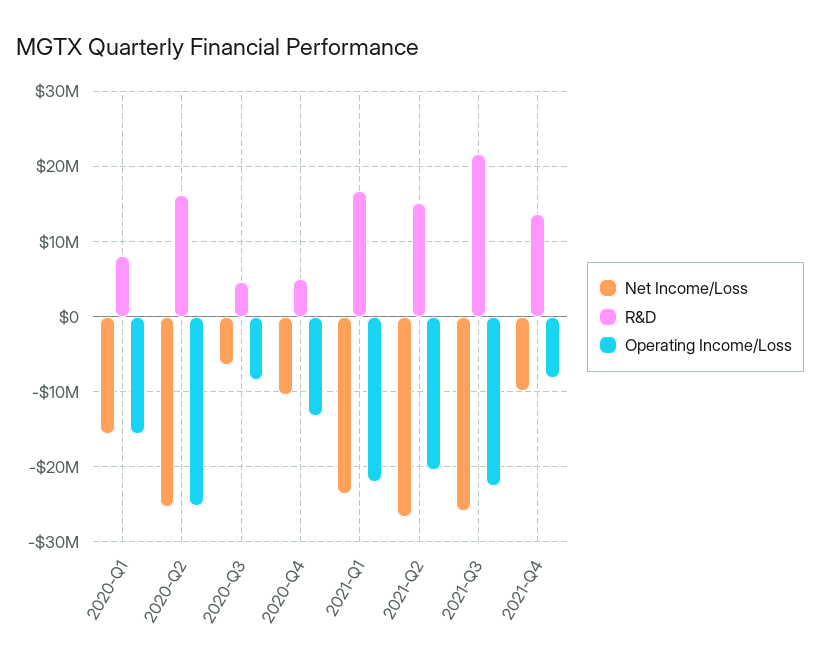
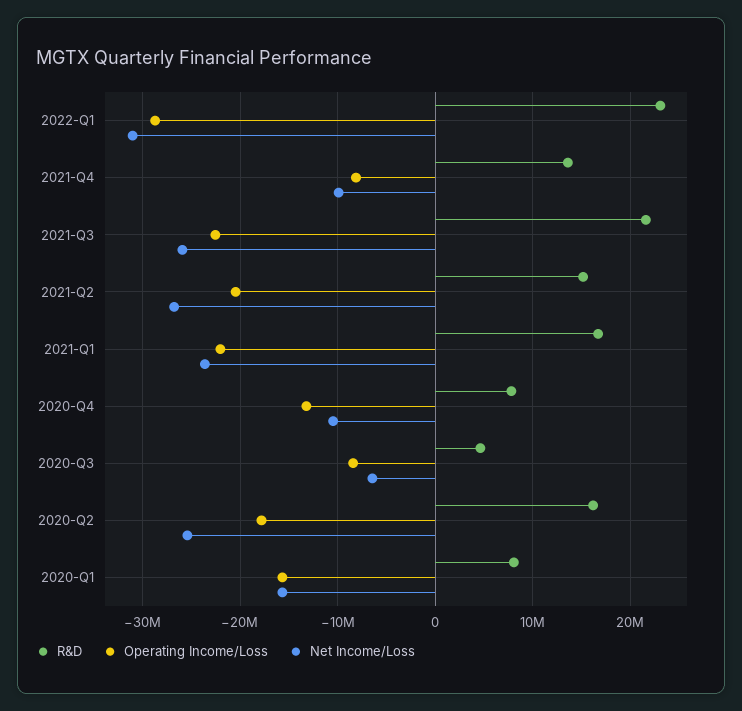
Operating Income/Loss, 2020-Q2: -25000000 -> -18000000
R&D, 2020-Q4: 5000000 -> 8000000
R&D, 2022-Q1: none -> 23000000
Operating Income/Loss, 2022-Q1: none -> -29000000
Net Income/Loss, 2022-Q1: none -> -31000000

